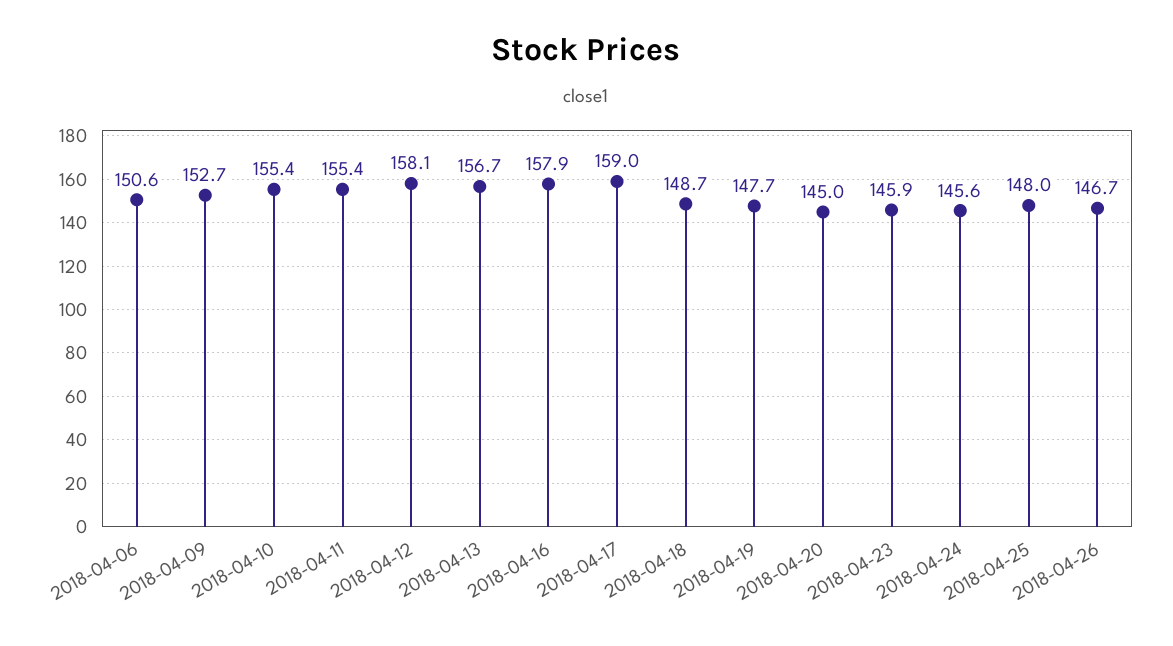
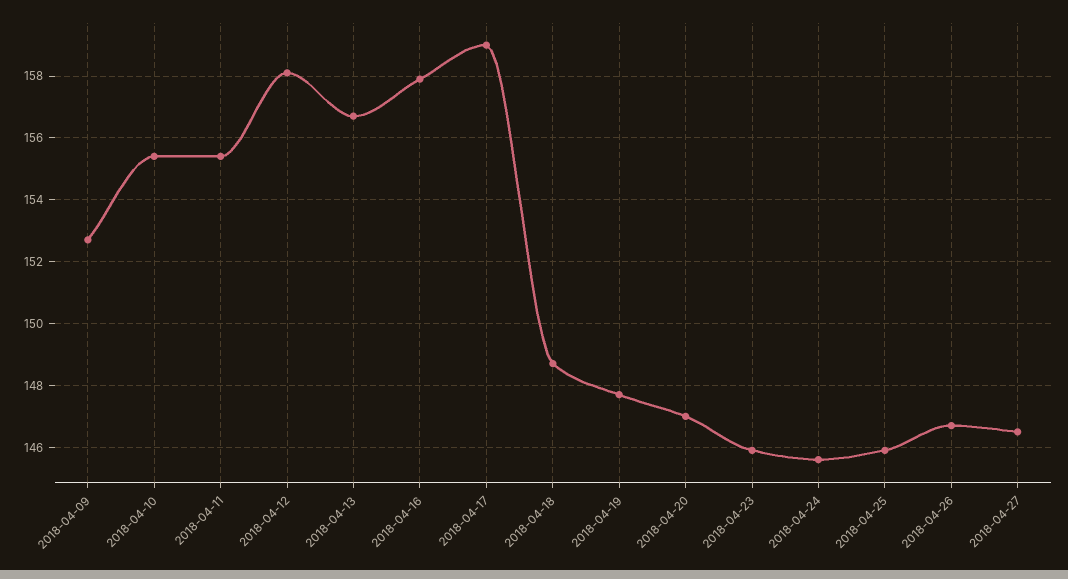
2018-04-06: 150.6 -> none
2018-04-20: 145 -> 147
2018-04-25: 148 -> 146
2018-04-27: none -> 146.5

